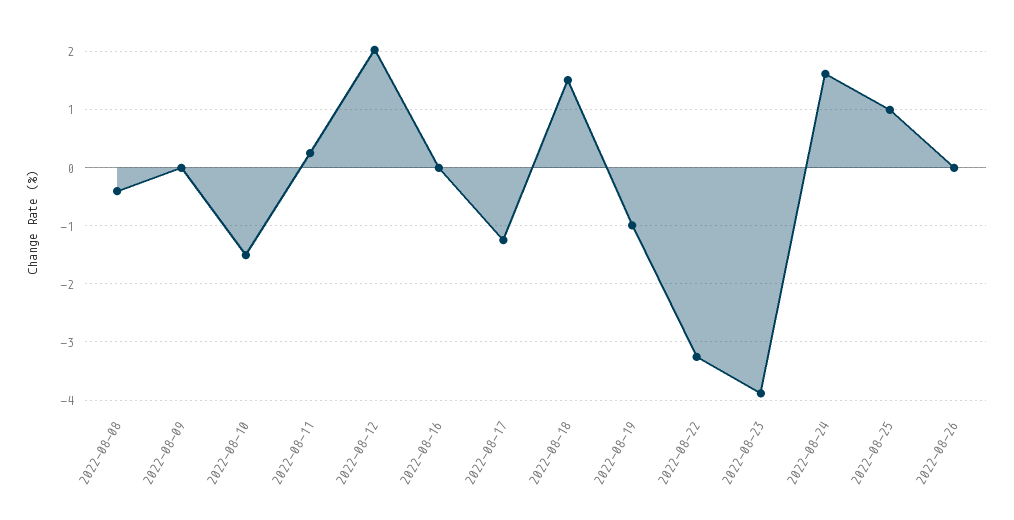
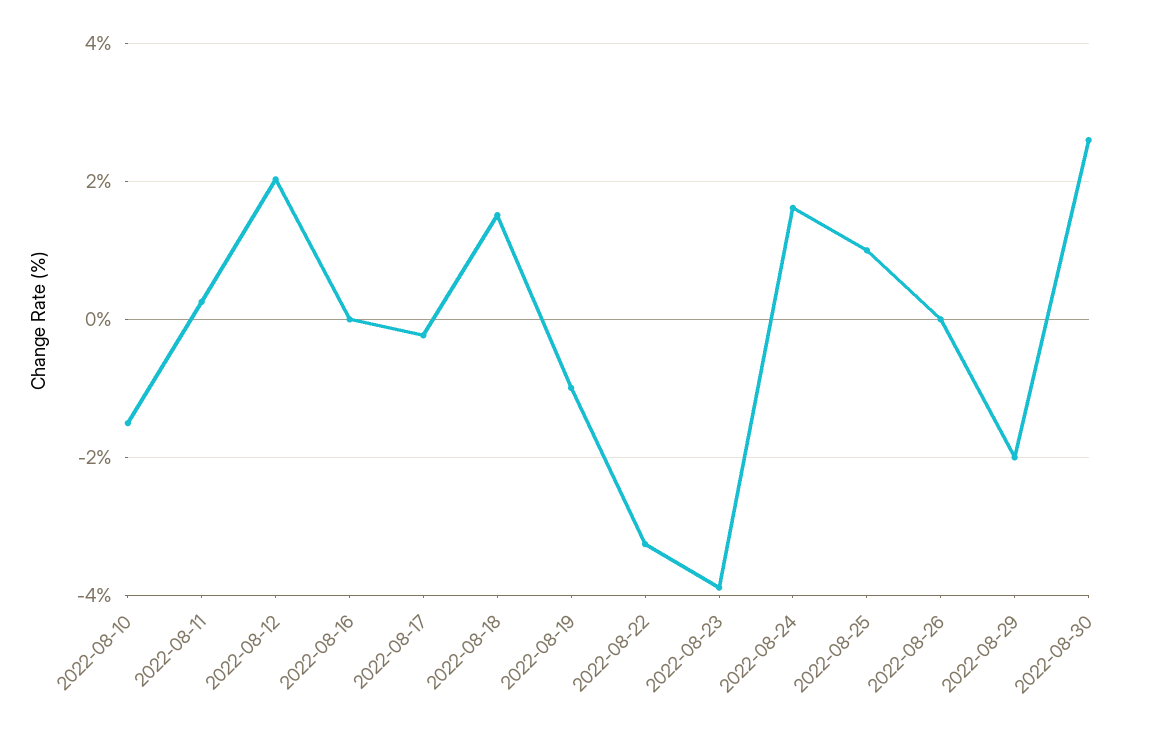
2022-08-08: -0.4 -> none
2022-08-09: 0 -> none
2022-08-17: -1.2 -> -0.2
2022-08-29: none -> -2
2022-08-30: none -> 2.6

